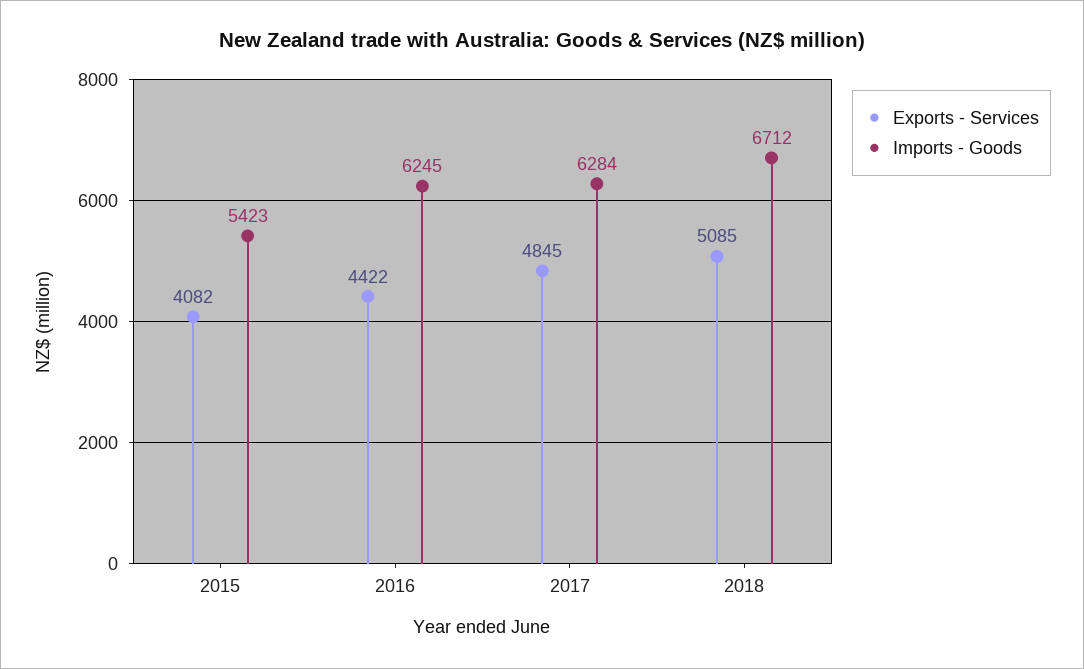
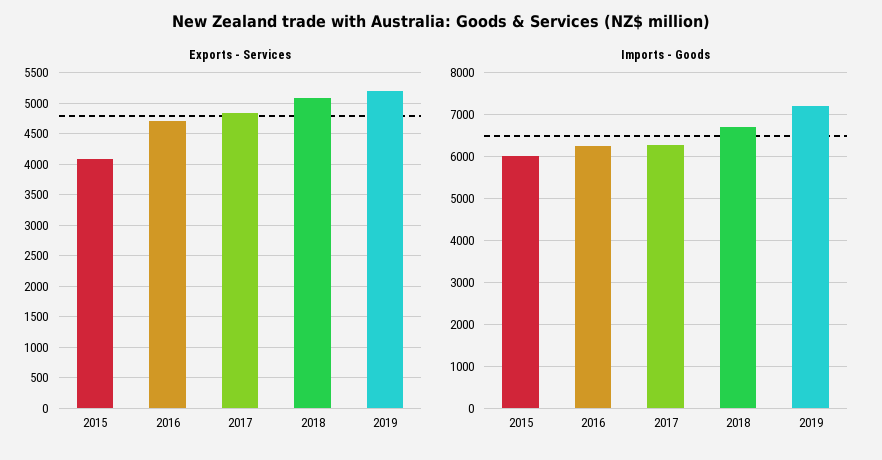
Imports - Goods, 2015: 5423 -> 6000
Exports - Services, 2016: 4422 -> 4700
Exports - Services, 2019: none -> 5200
Imports - Goods, 2019: none -> 7200

